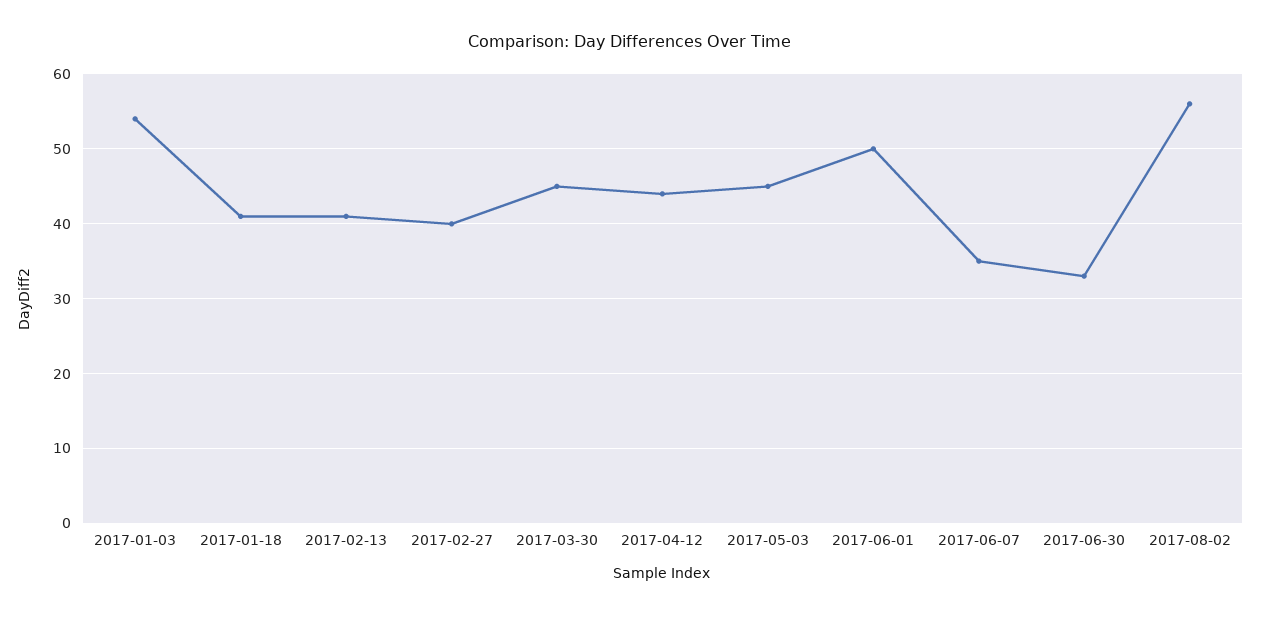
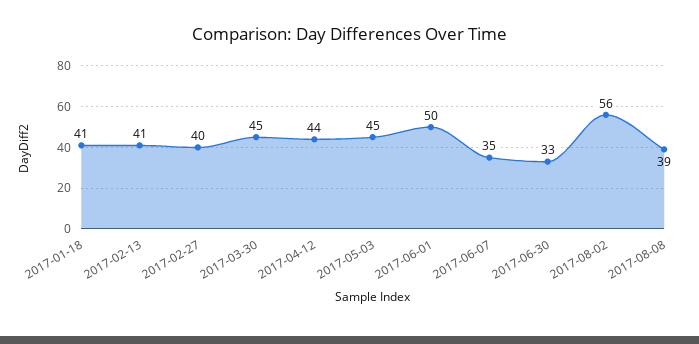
2017-01-03: 54 -> none
2017-08-08: none -> 39

